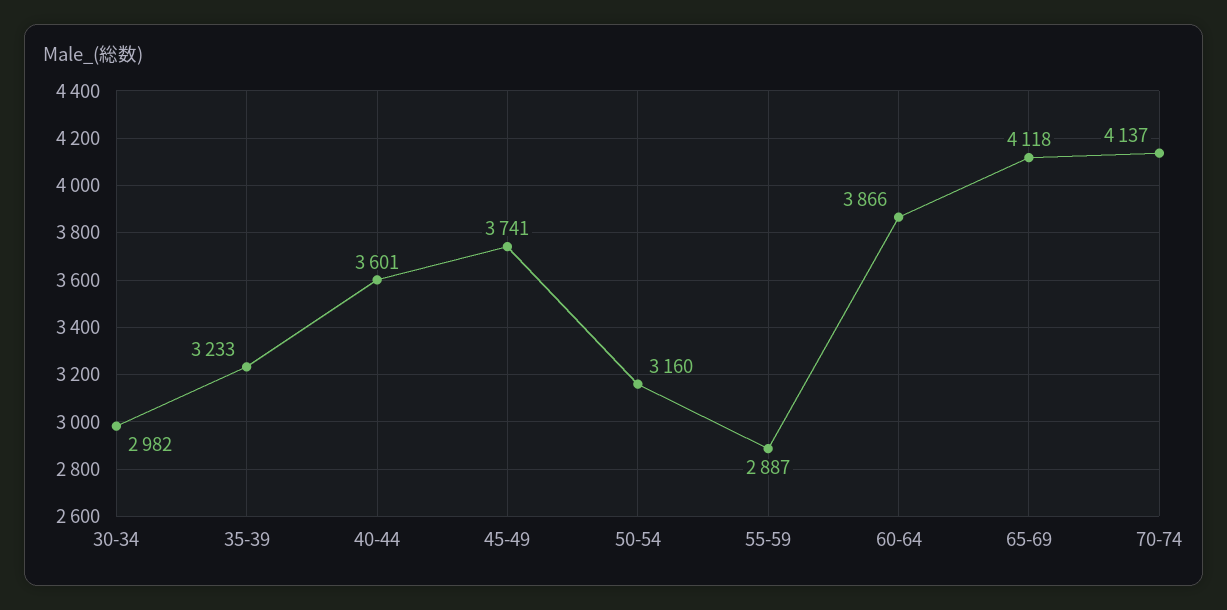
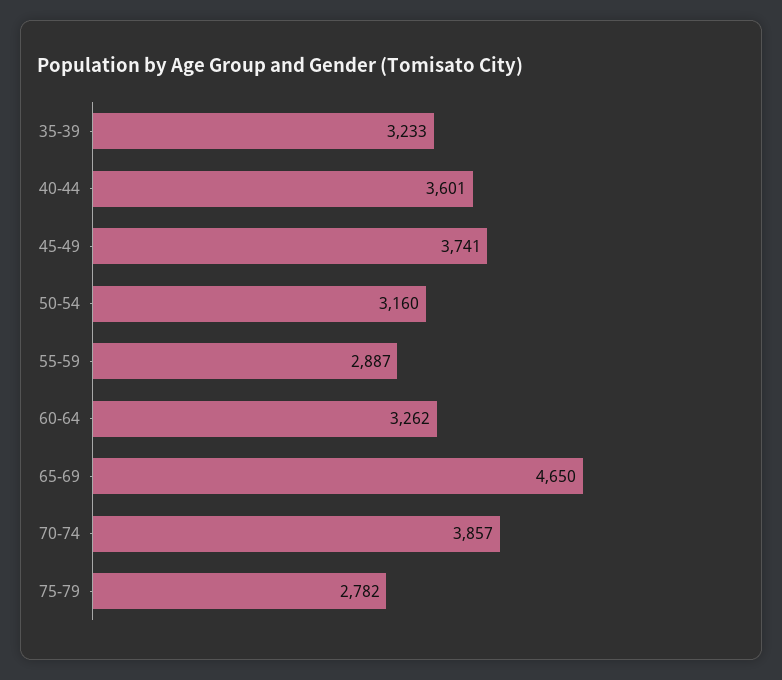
30-34: 2982 -> none
60-64: 3866 -> 3262
65-69: 4118 -> 4650
70-74: 4137 -> 3857
75-79: none -> 2782

